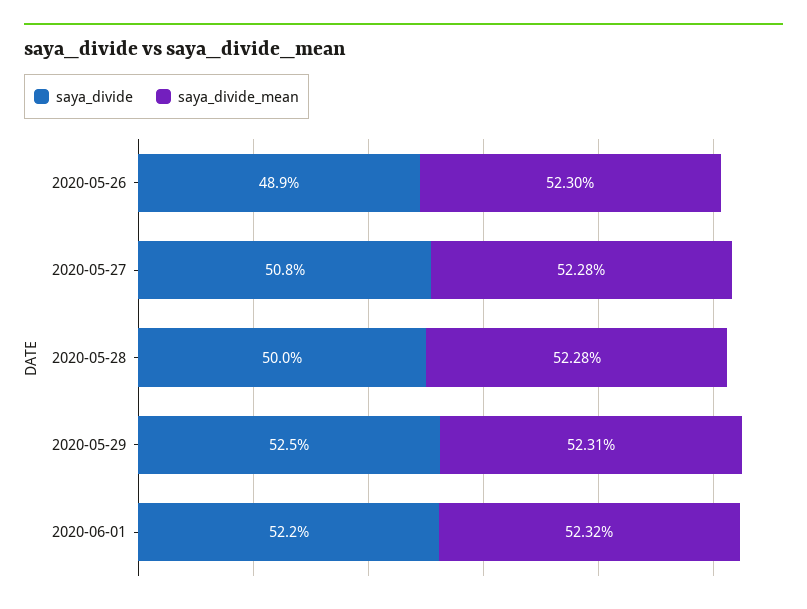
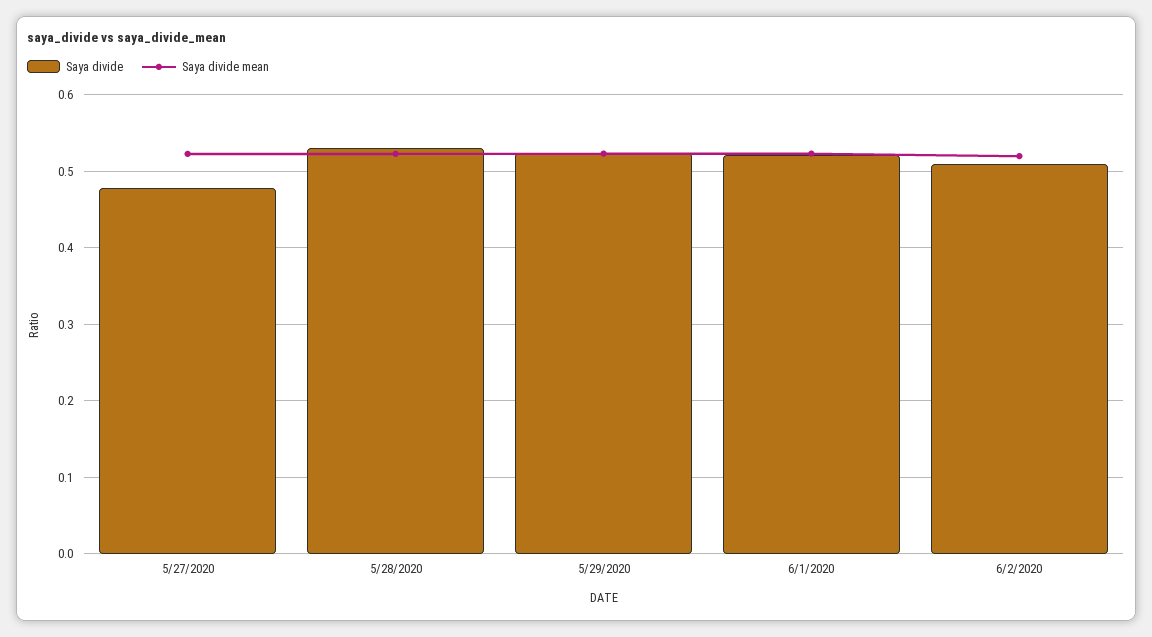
saya_divide, 2020-05-26: 0.489 -> none
saya_divide_mean, 2020-05-26: 0.523 -> none
saya_divide, 2020-05-27: 0.508 -> 0.48
saya_divide, 2020-05-28: 0.5 -> 0.53
saya_divide, 6/2/2020: none -> 0.51
saya_divide_mean, 6/2/2020: none -> 0.52

